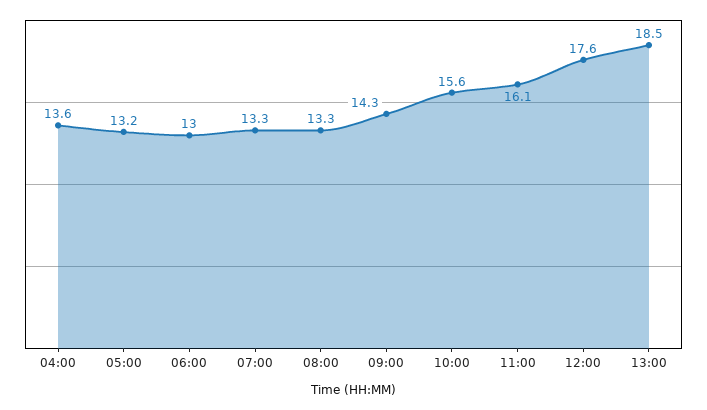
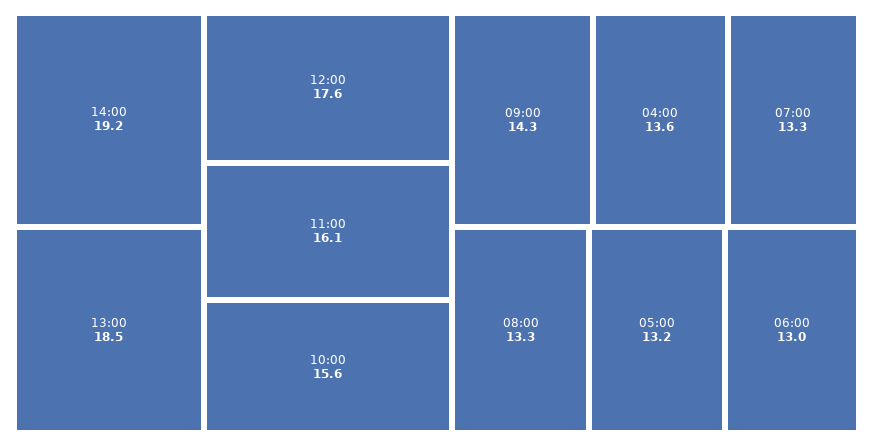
14:00: none -> 19.2

